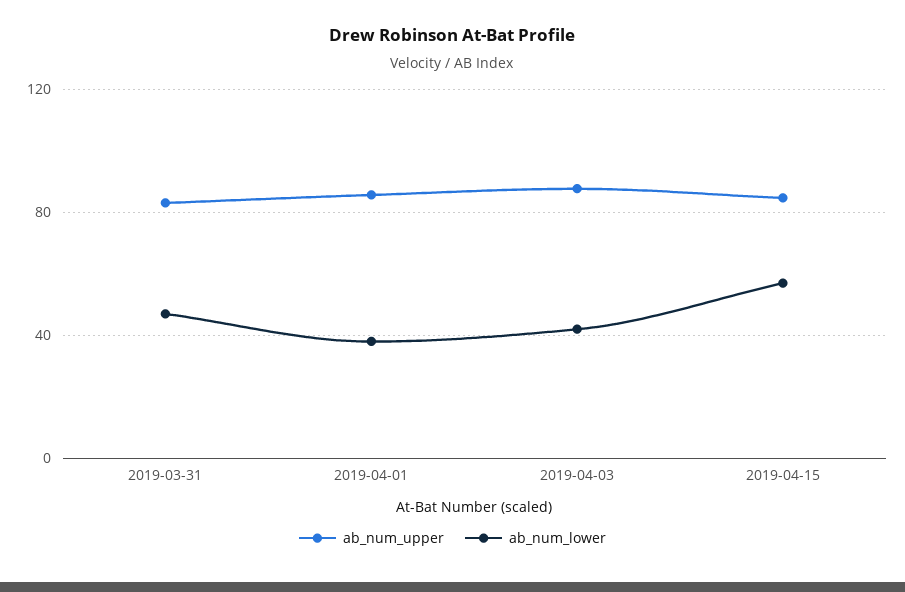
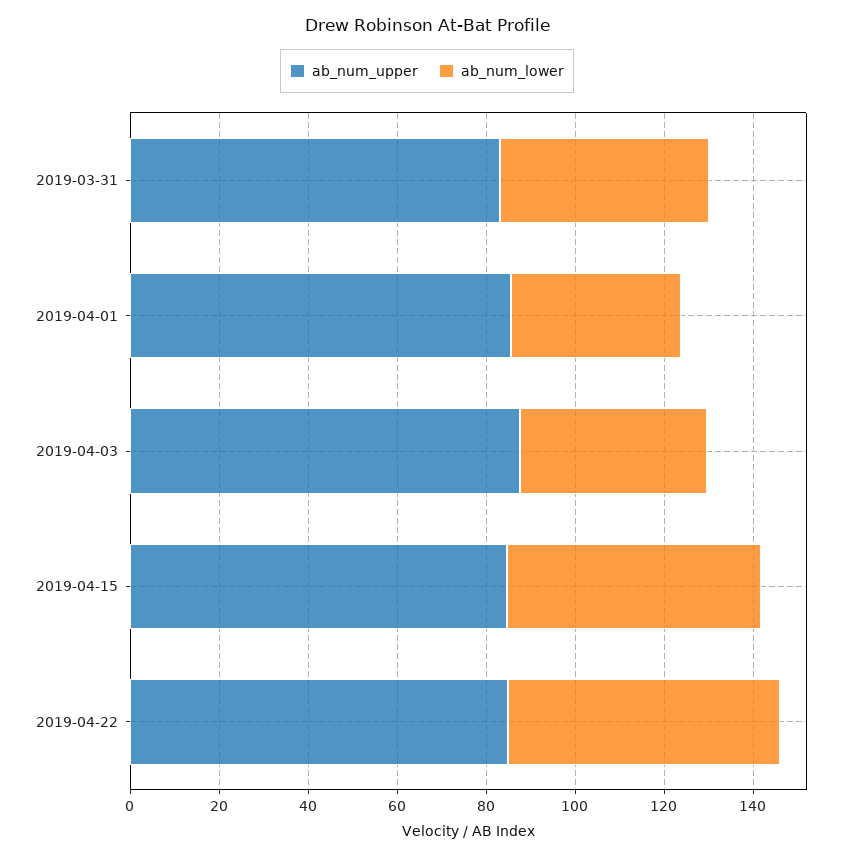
ab_num_upper, 2019-04-22: none -> 85
ab_num_lower, 2019-04-22: none -> 60

